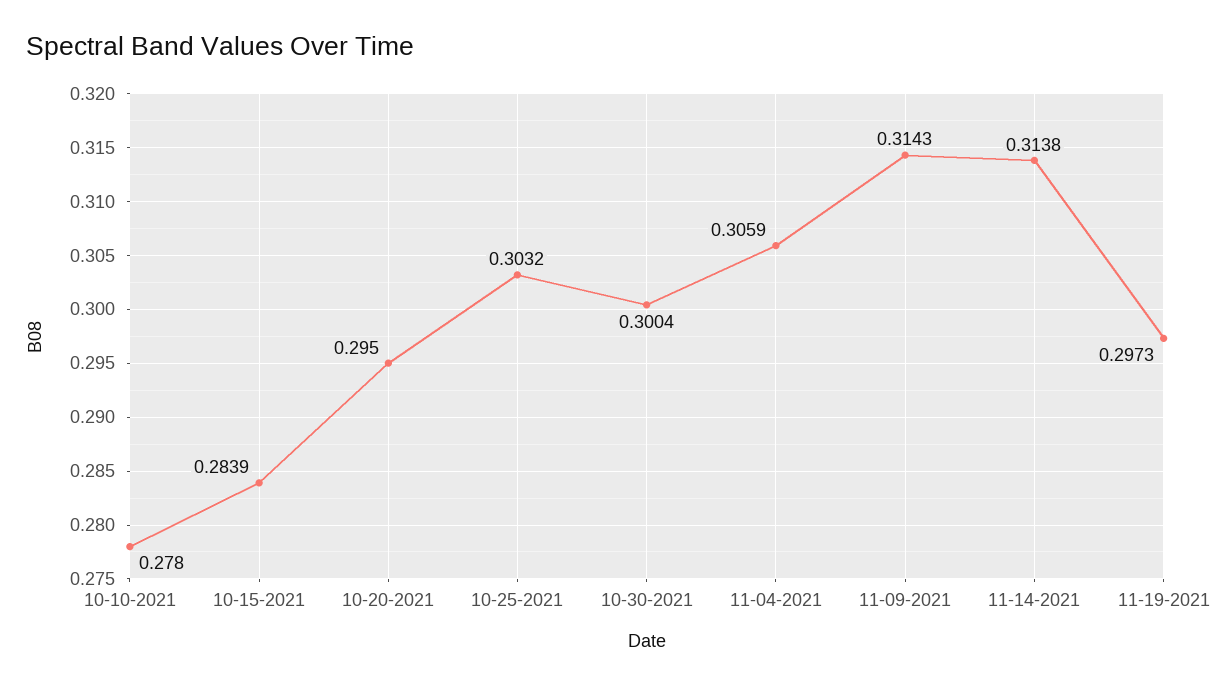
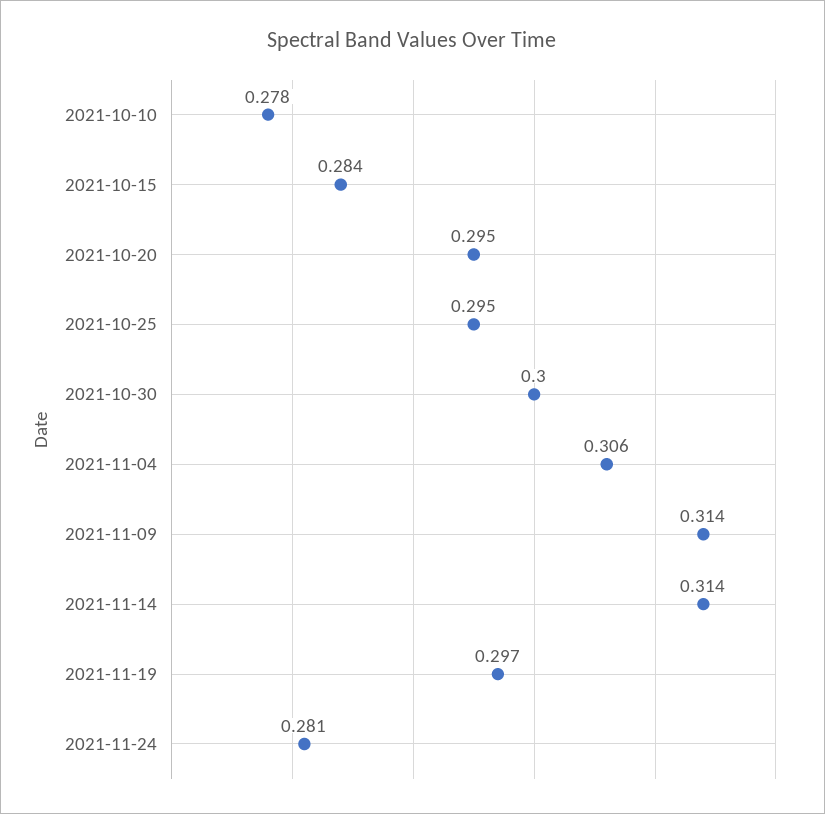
10-25-2021: 0.3032 -> 0.295
2021-11-24: none -> 0.281

